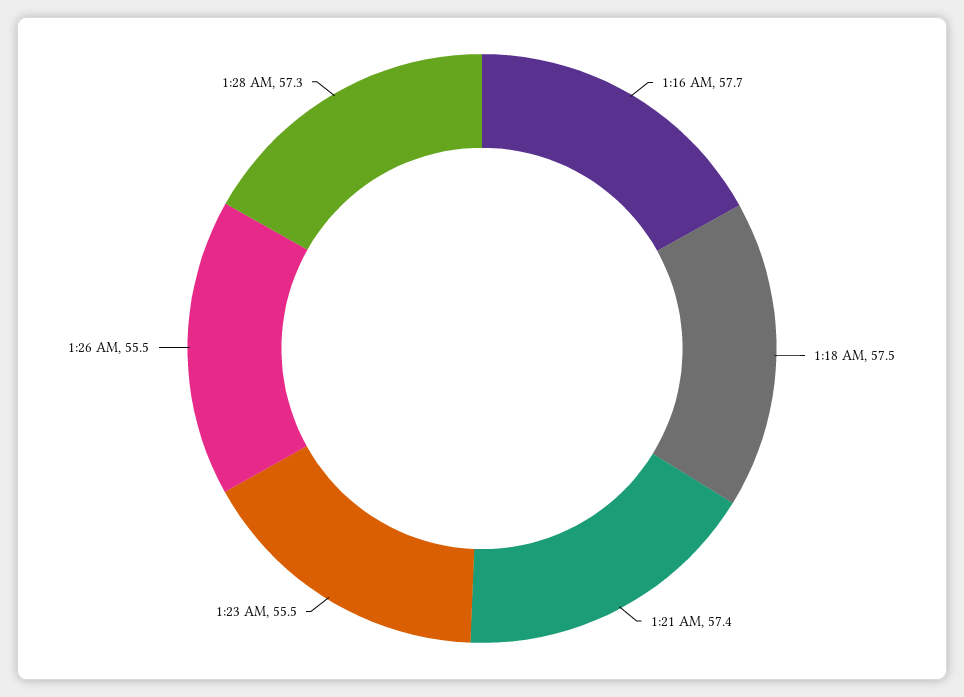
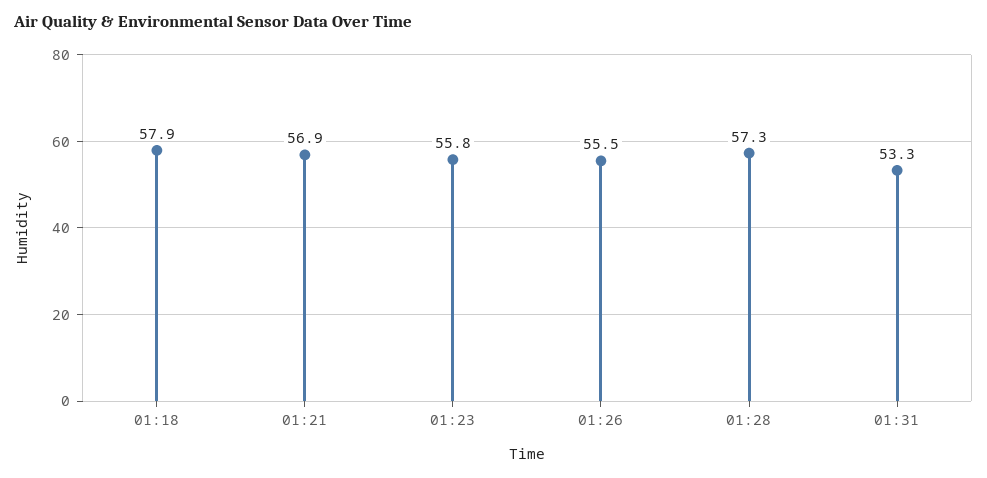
1:16 AM: 57.7 -> none
1:18 AM: 57.5 -> 57.9
1:21 AM: 57.4 -> 56.9
1:23 AM: 55.5 -> 55.8
01:31: none -> 53.3

